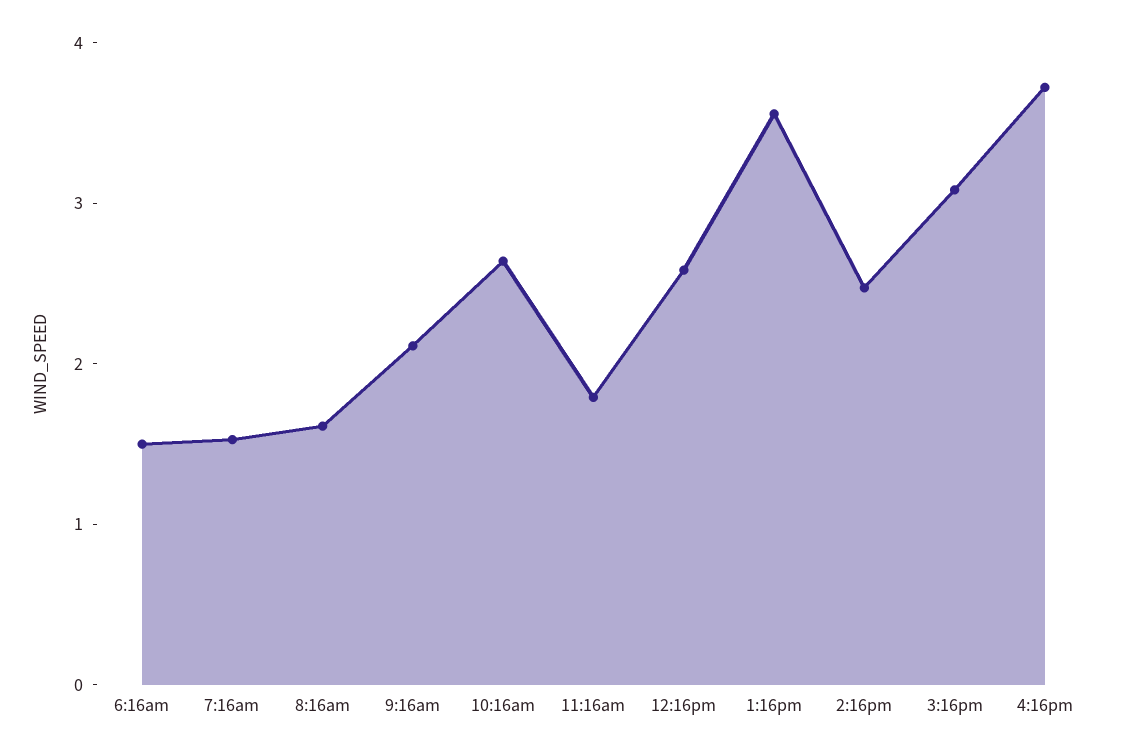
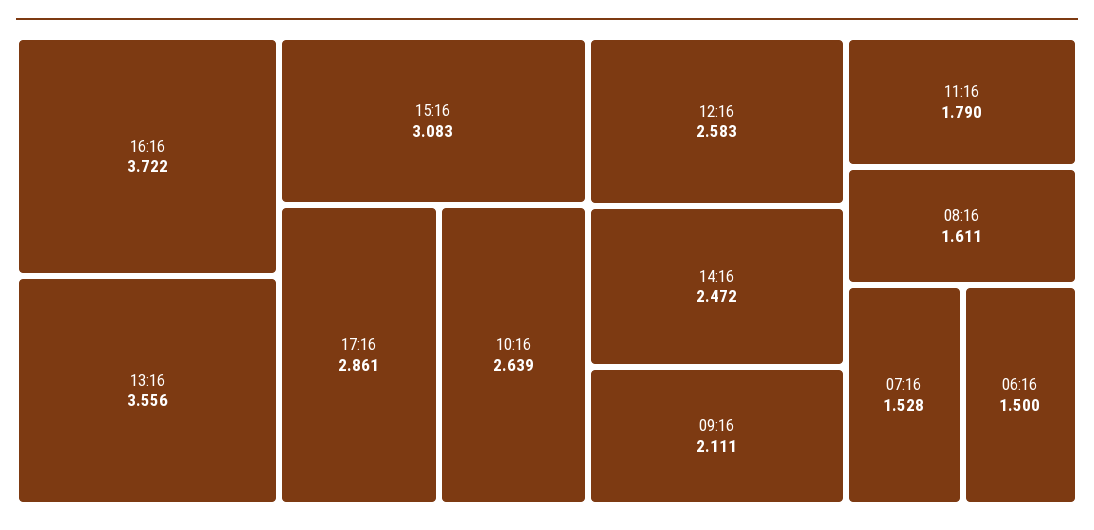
17:16: none -> 2.861

